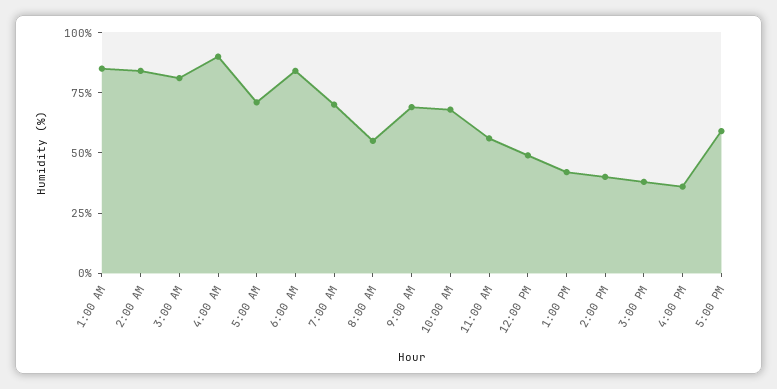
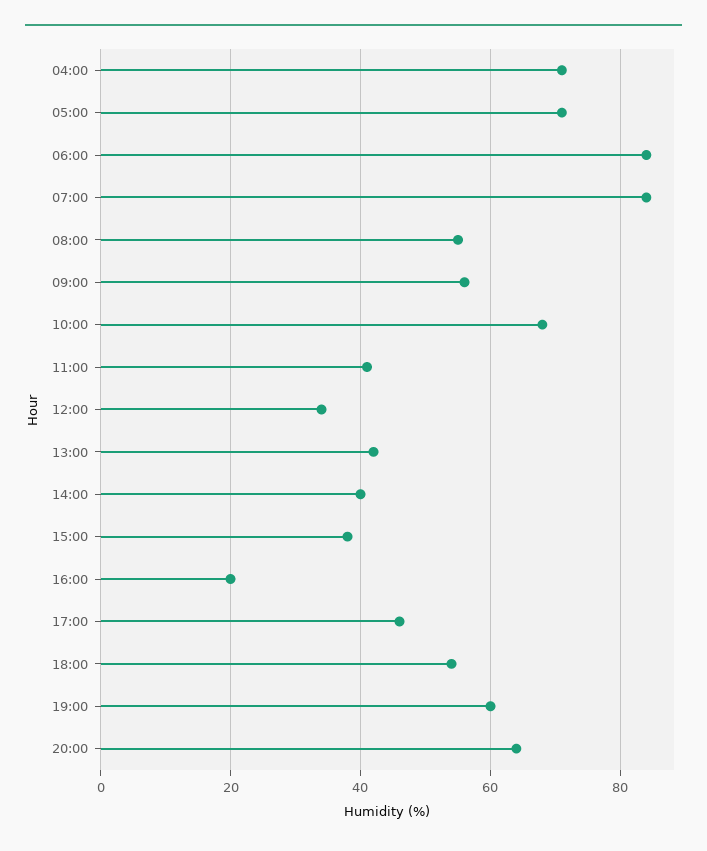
1:00 AM: 85 -> none
2:00 AM: 85 -> none
3:00 AM: 80 -> none
4:00 AM: 90 -> 70
7:00 AM: 70 -> 85
9:00 AM: 70 -> 55
11:00 AM: 55 -> 40
12:00 PM: 50 -> 35
4:00 PM: 35 -> 20
5:00 PM: 60 -> 45
18:00: none -> 55
19:00: none -> 60
20:00: none -> 65

